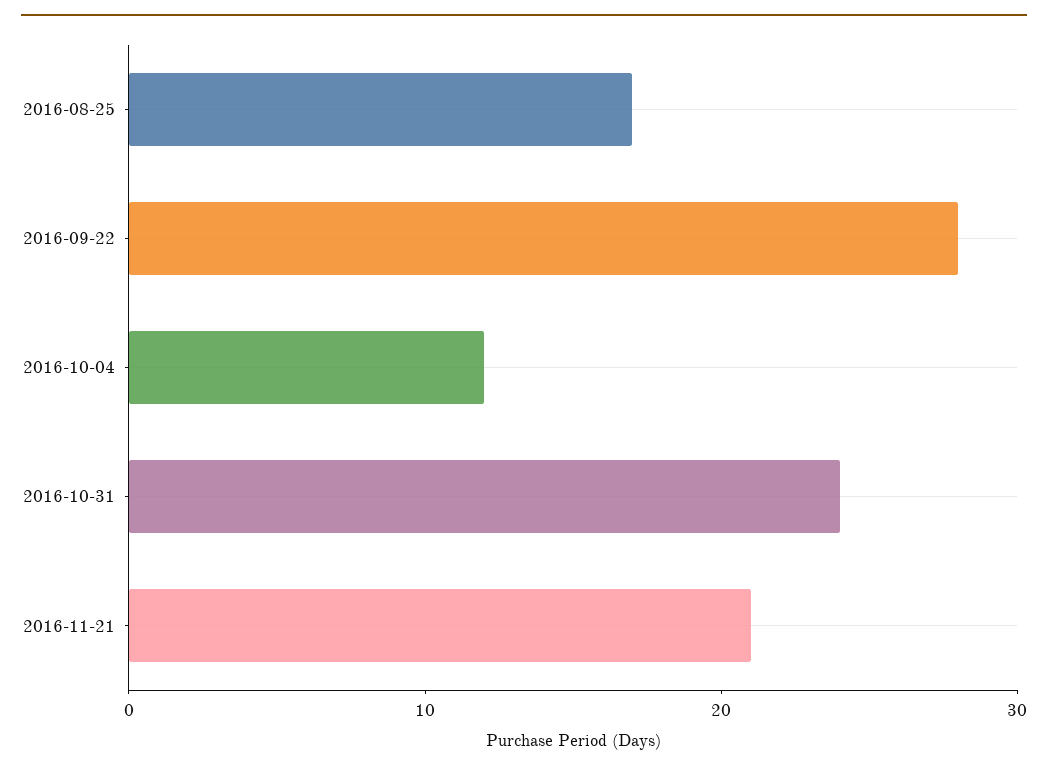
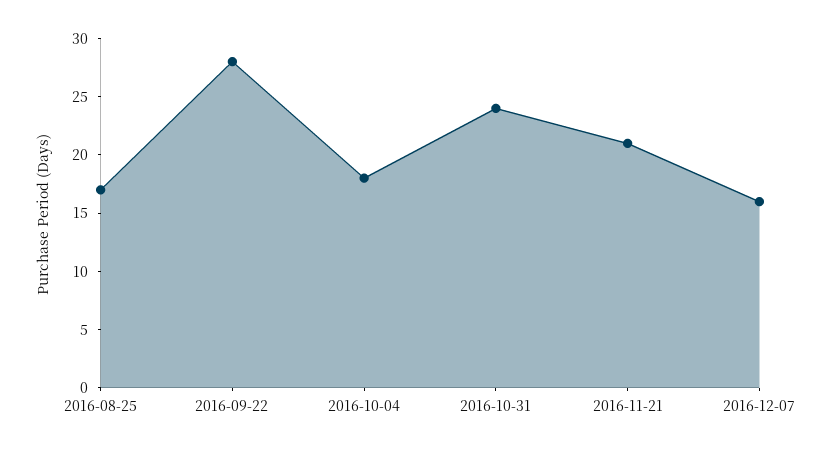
2016-10-04: 12 -> 18
2016-12-07: none -> 16

